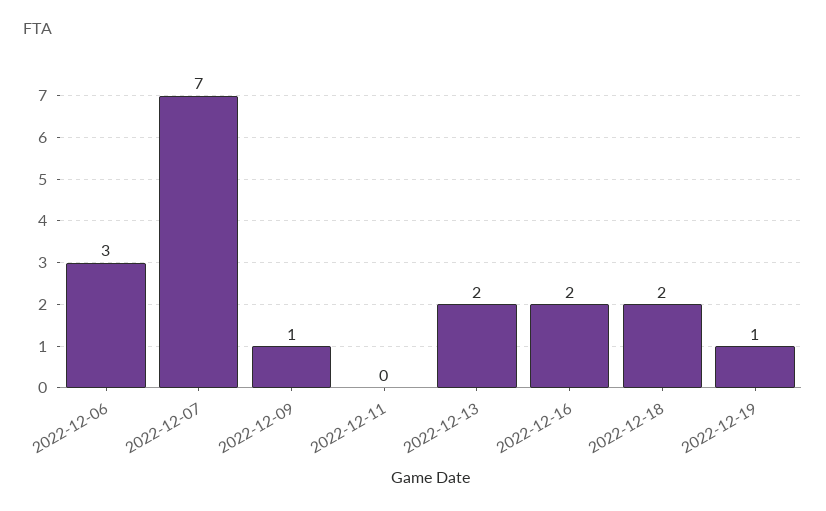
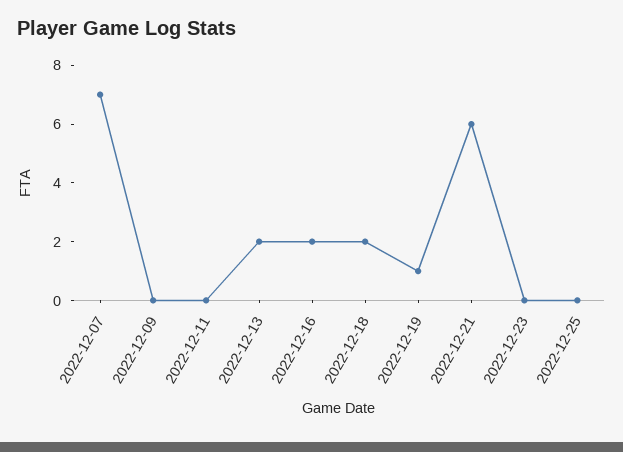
2022-12-06: 3 -> none
2022-12-09: 1 -> 0
2022-12-21: none -> 6
2022-12-23: none -> 0
2022-12-25: none -> 0

